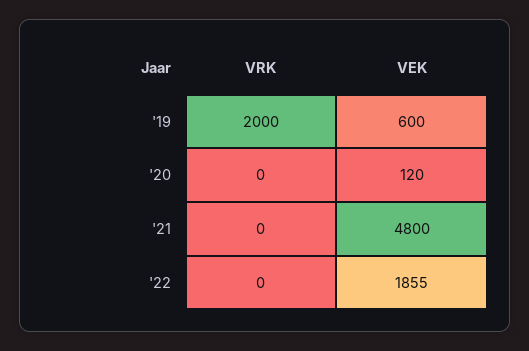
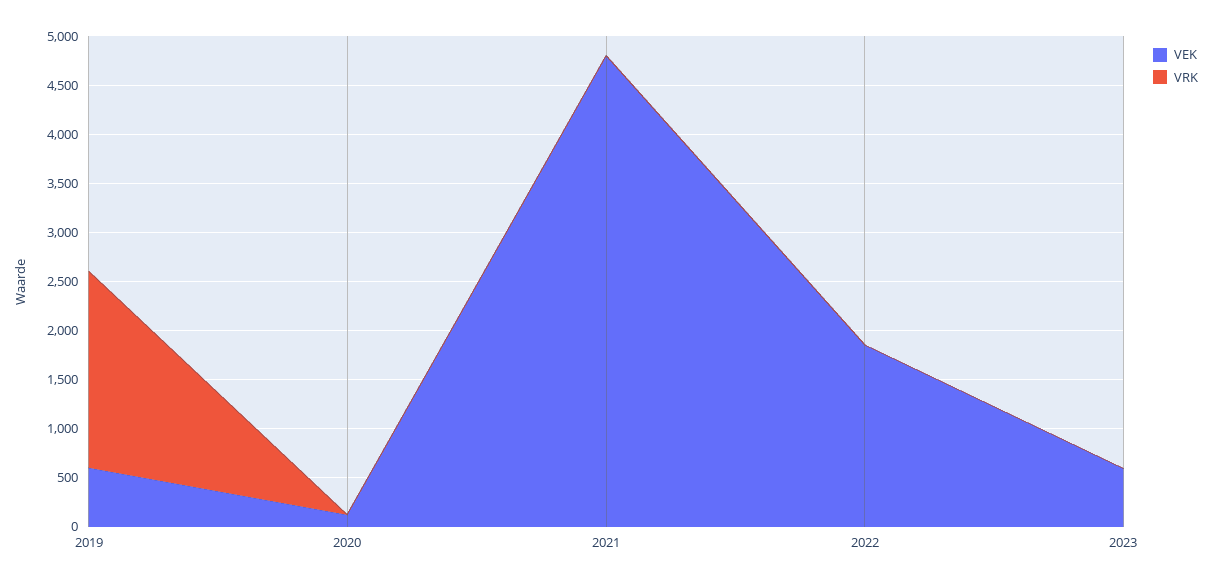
VEK, 2023: none -> 600
VRK, 2023: none -> 0

